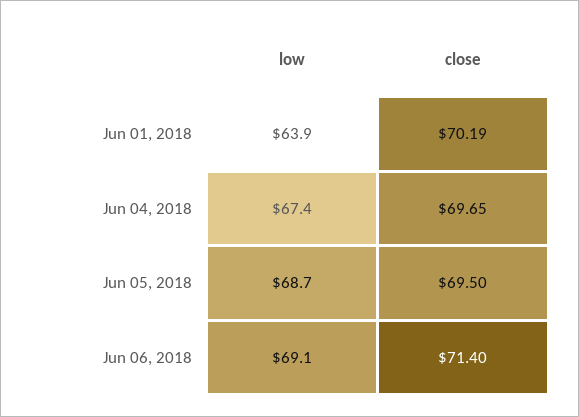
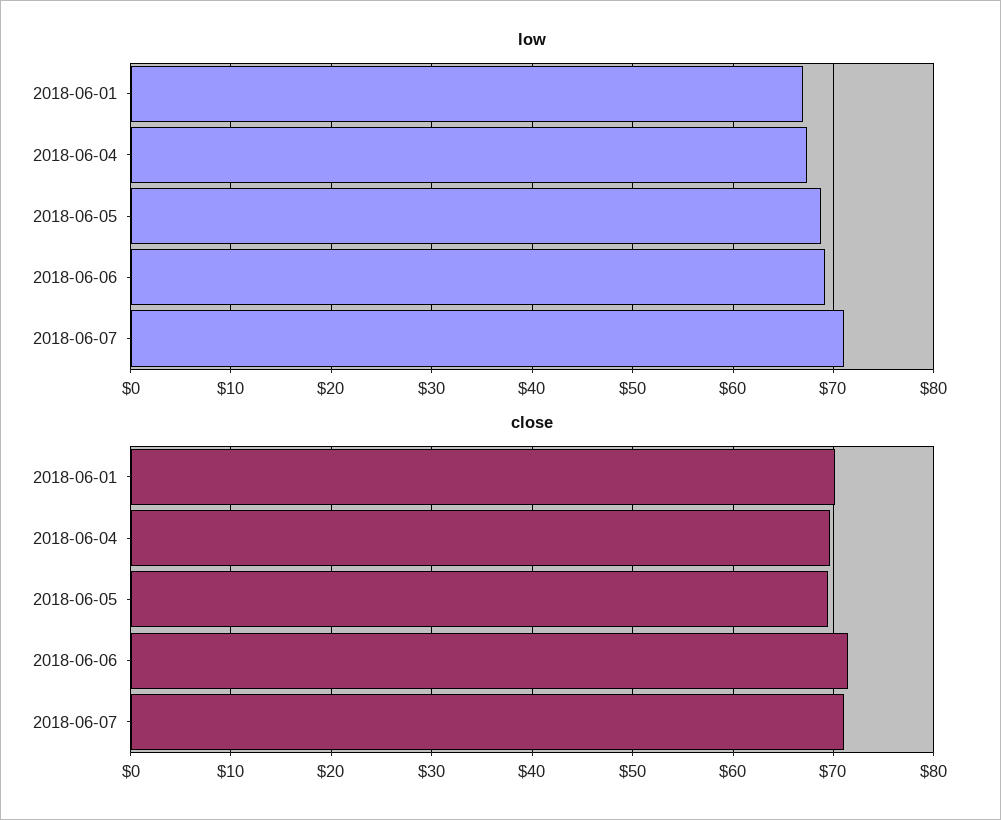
low, Jun 01, 2018: 63.9 -> 67
low, 2018-06-07: none -> 71
close, 2018-06-07: none -> 71

